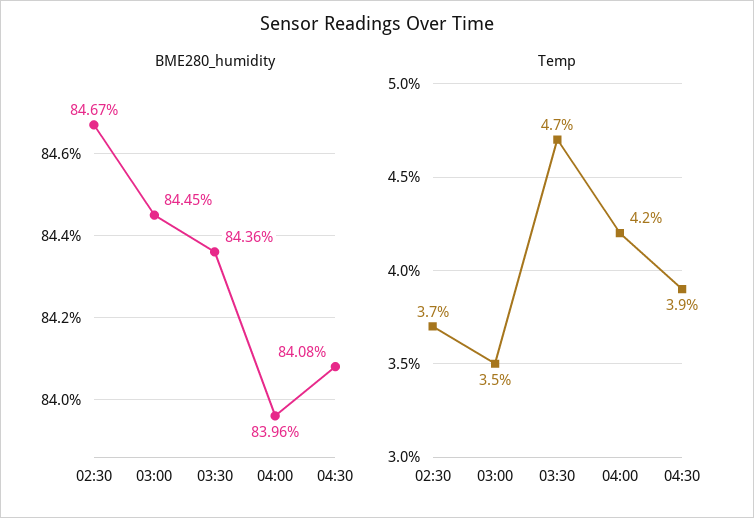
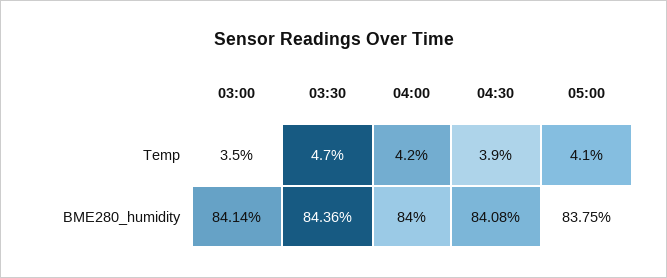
BME280_humidity, 02:30: 84.67 -> none
BME280_humidity, 03:00: 84.45 -> 84.14
BME280_humidity, 04:00: 83.96 -> 84
Temp, 02:30: 3.7 -> none
Temp, 05:00: none -> 4.1
BME280_humidity, 05:00: none -> 83.75

